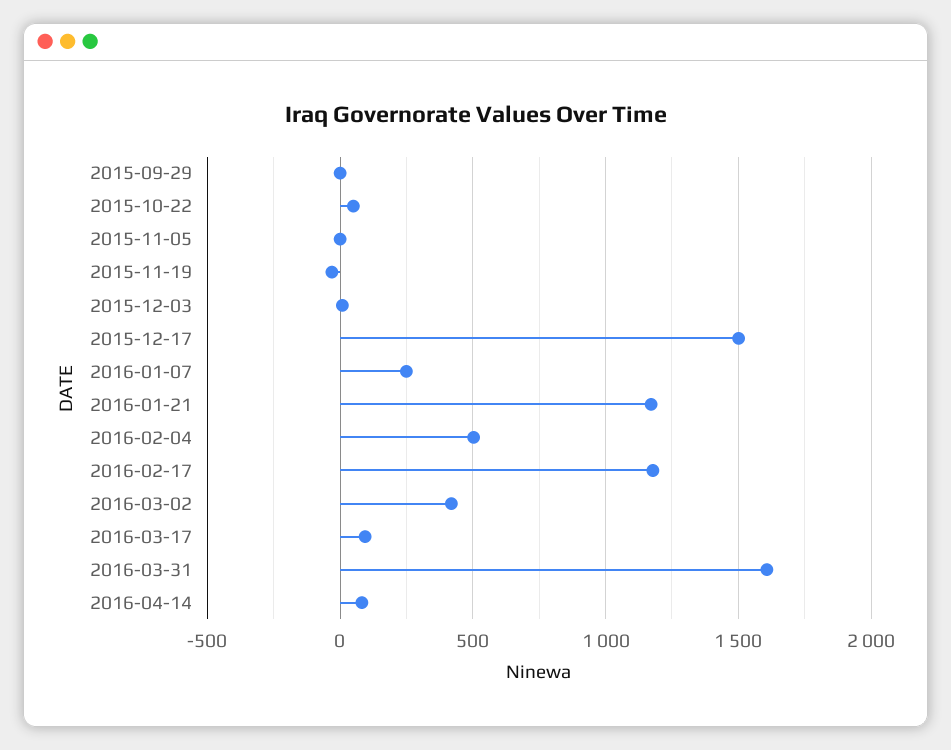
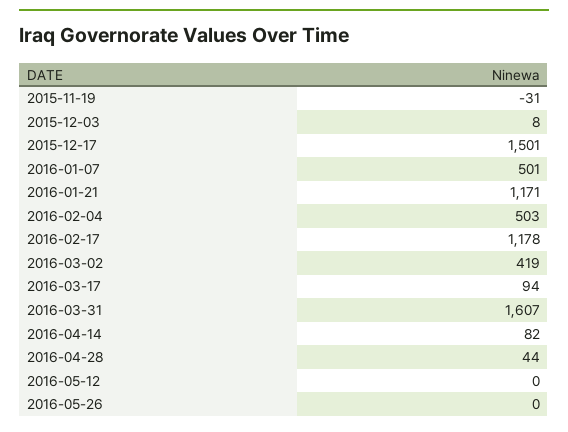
2015-09-29: 0 -> none
2015-10-22: 50 -> none
2015-11-05: 0 -> none
2016-01-07: 250 -> 501
2016-04-28: none -> 44
2016-05-12: none -> 0
2016-05-26: none -> 0

